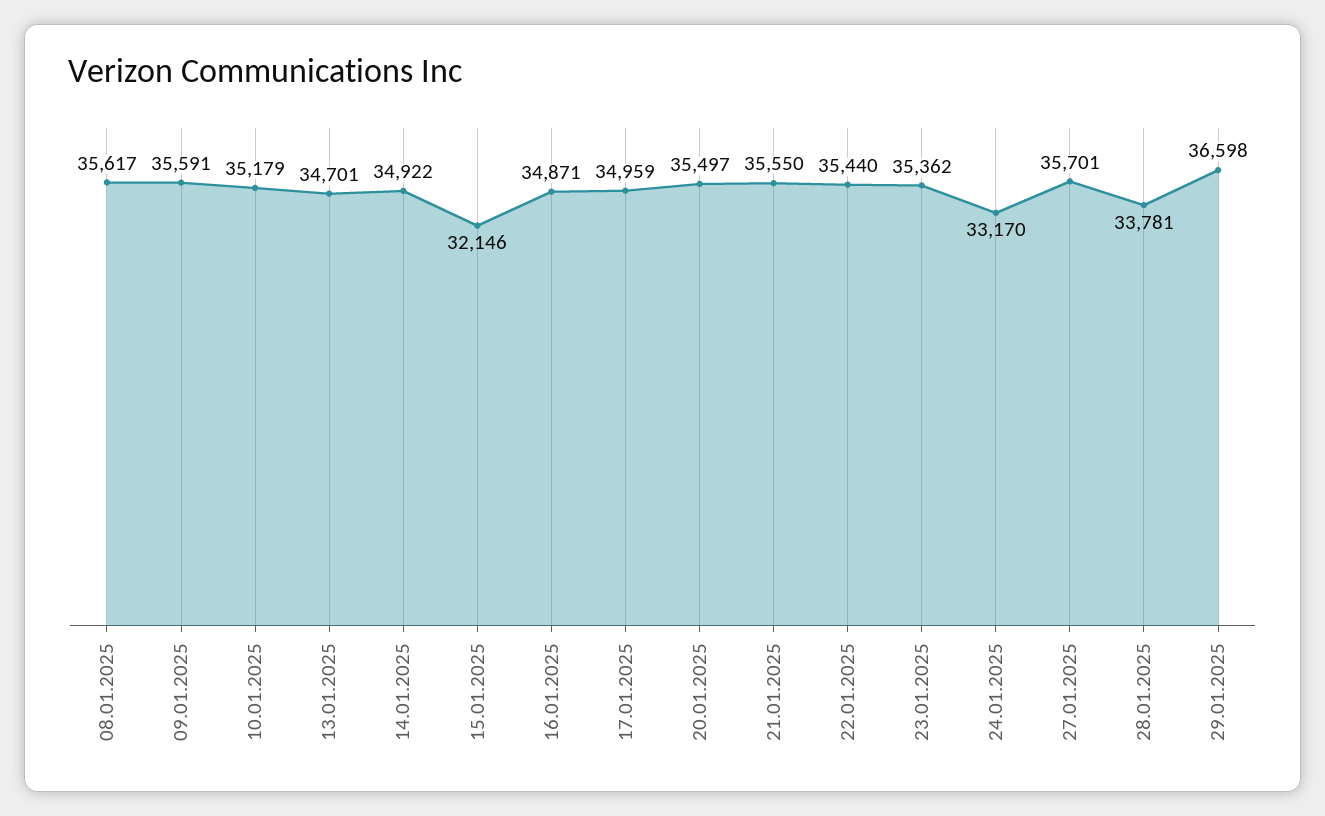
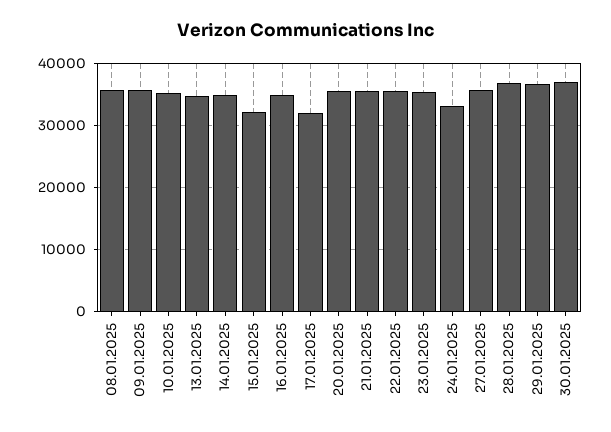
17.01.2025: 34959 -> 32000
28.01.2025: 33781 -> 37000
30.01.2025: none -> 37000

